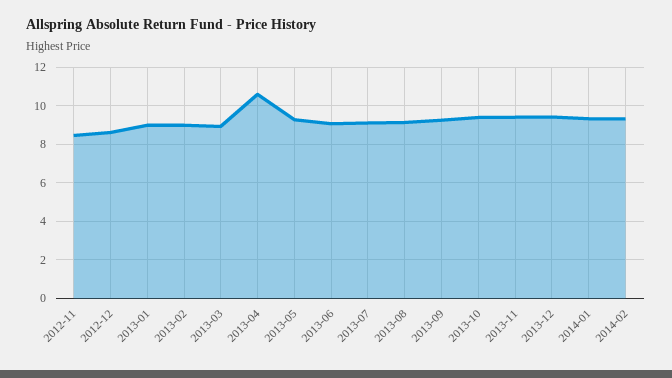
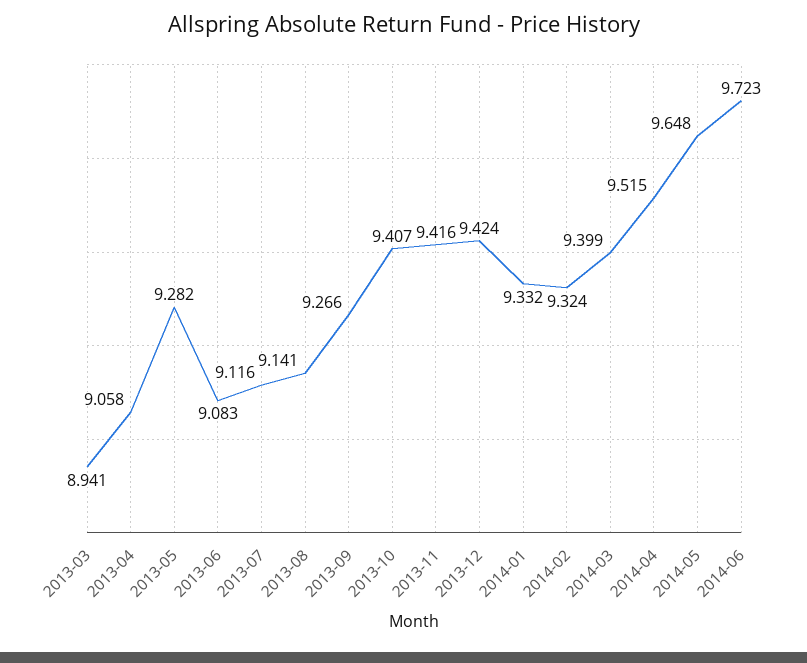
2012-11: 8.5 -> none
2012-12: 8.5 -> none
2013-01: 9 -> none
2013-02: 9 -> none
2013-04: 10.5 -> 9.058
2014-03: none -> 9.399
2014-04: none -> 9.515
2014-05: none -> 9.648
2014-06: none -> 9.723

